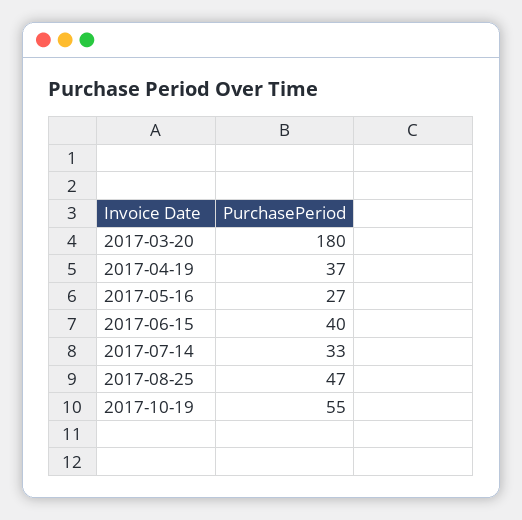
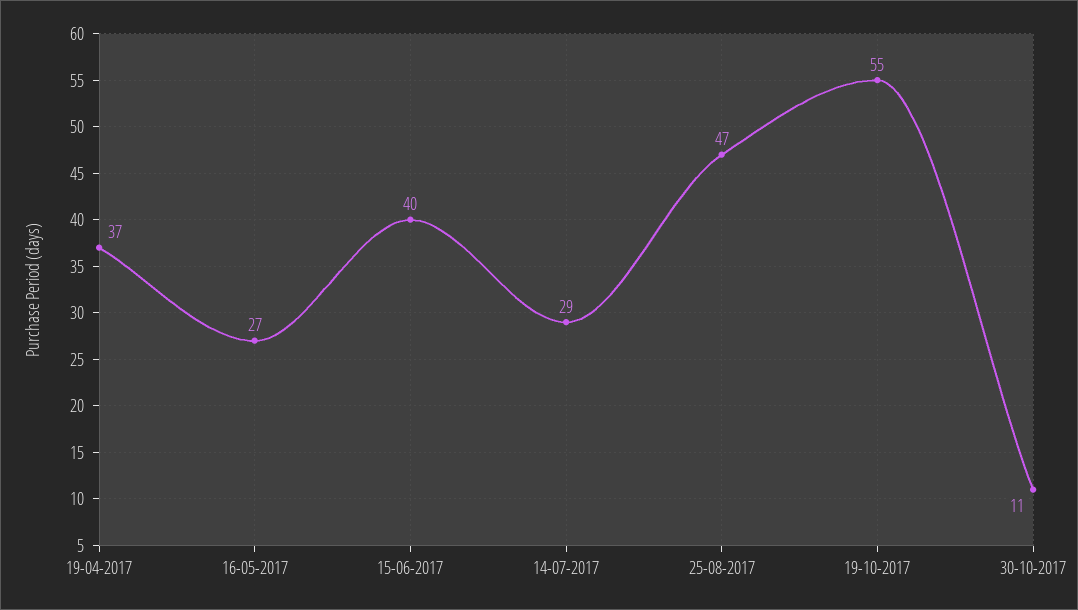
2017-03-20: 180 -> none
2017-07-14: 33 -> 29
30-10-2017: none -> 11

